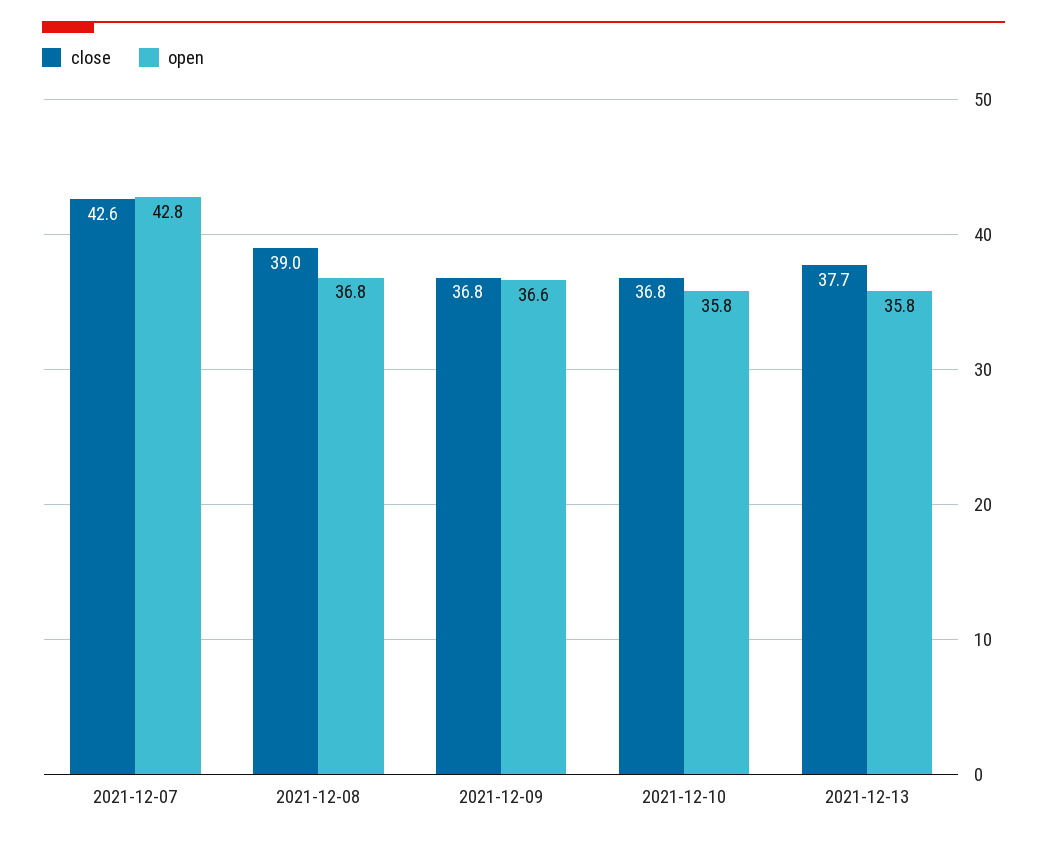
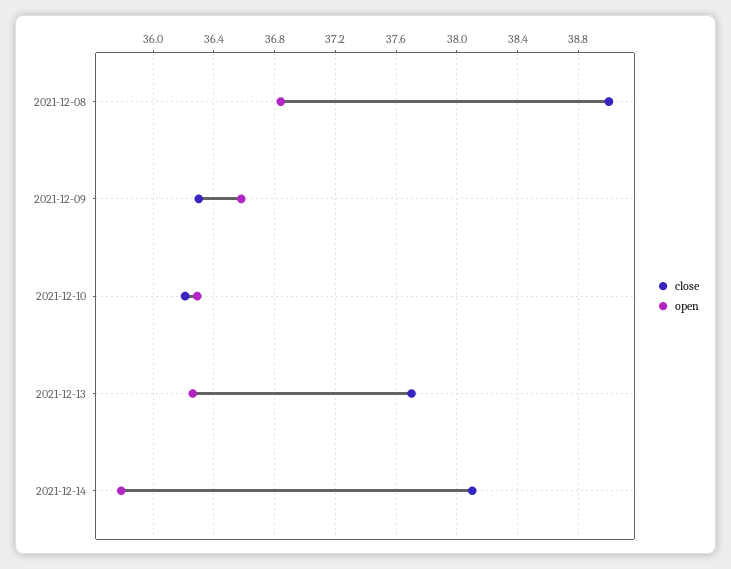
close, 2021-12-07: 42.6 -> none
open, 2021-12-07: 42.8 -> none
close, 2021-12-09: 36.8 -> 36.3
close, 2021-12-10: 36.8 -> 36.2
open, 2021-12-10: 35.8 -> 36.3
open, 2021-12-13: 35.8 -> 36.25
close, 2021-12-14: none -> 38.1
open, 2021-12-14: none -> 35.8

